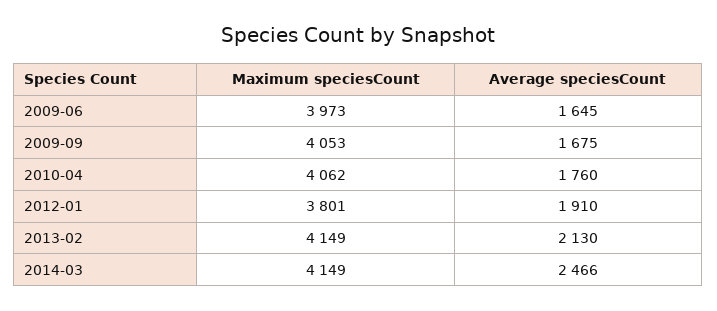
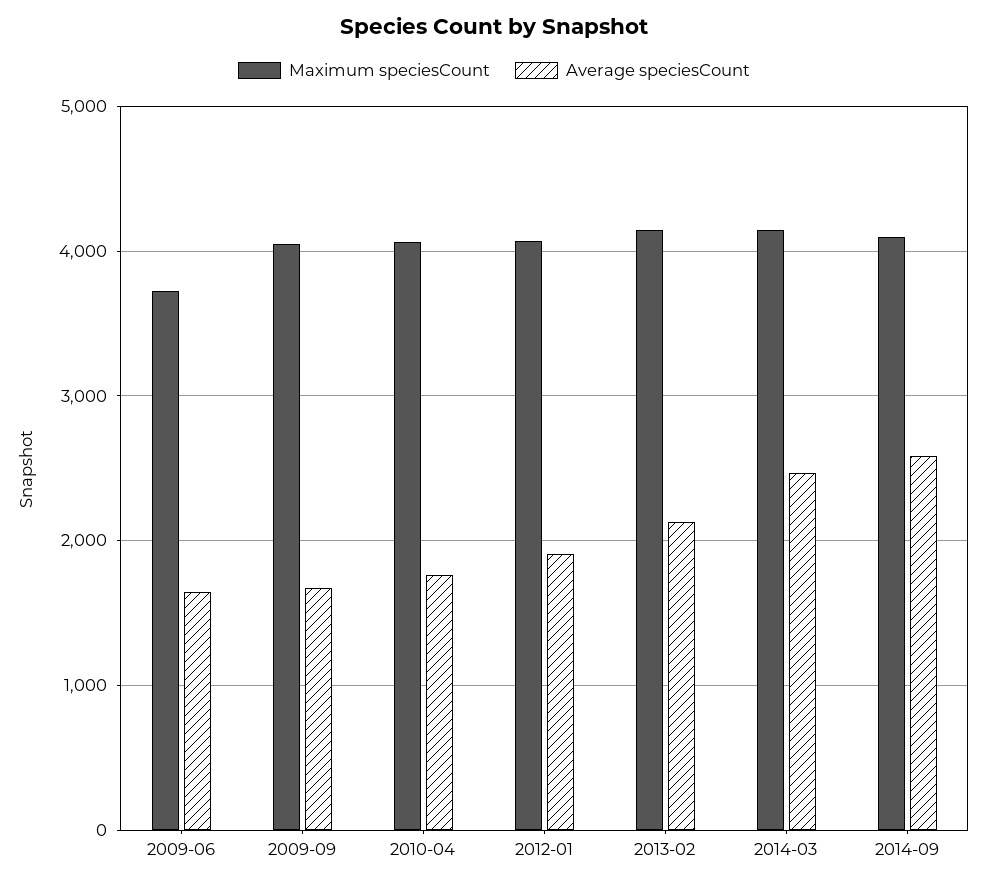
Maximum speciesCount, 2009-06: 3973 -> 3700
Maximum speciesCount, 2012-01: 3801 -> 4100
Maximum speciesCount, 2014-09: none -> 4100
Average speciesCount, 2014-09: none -> 2600

